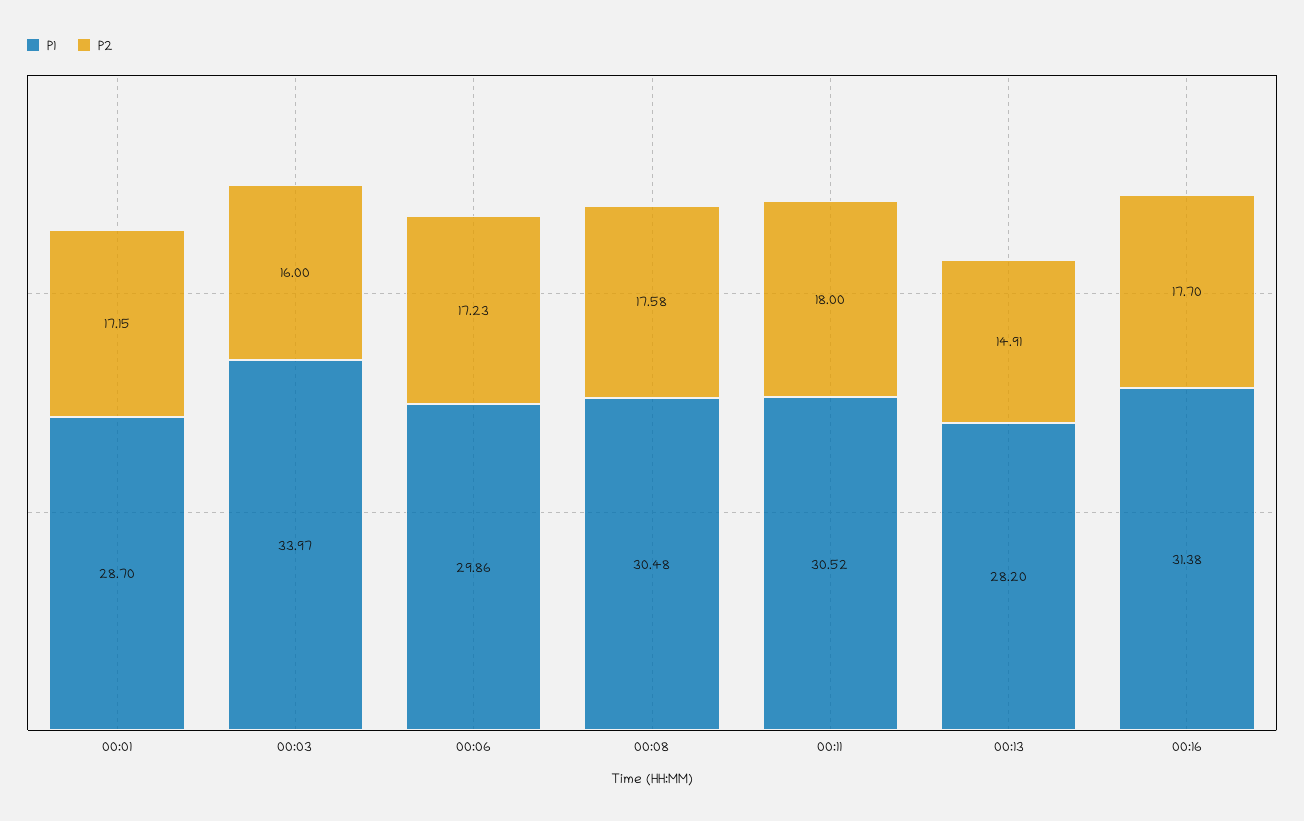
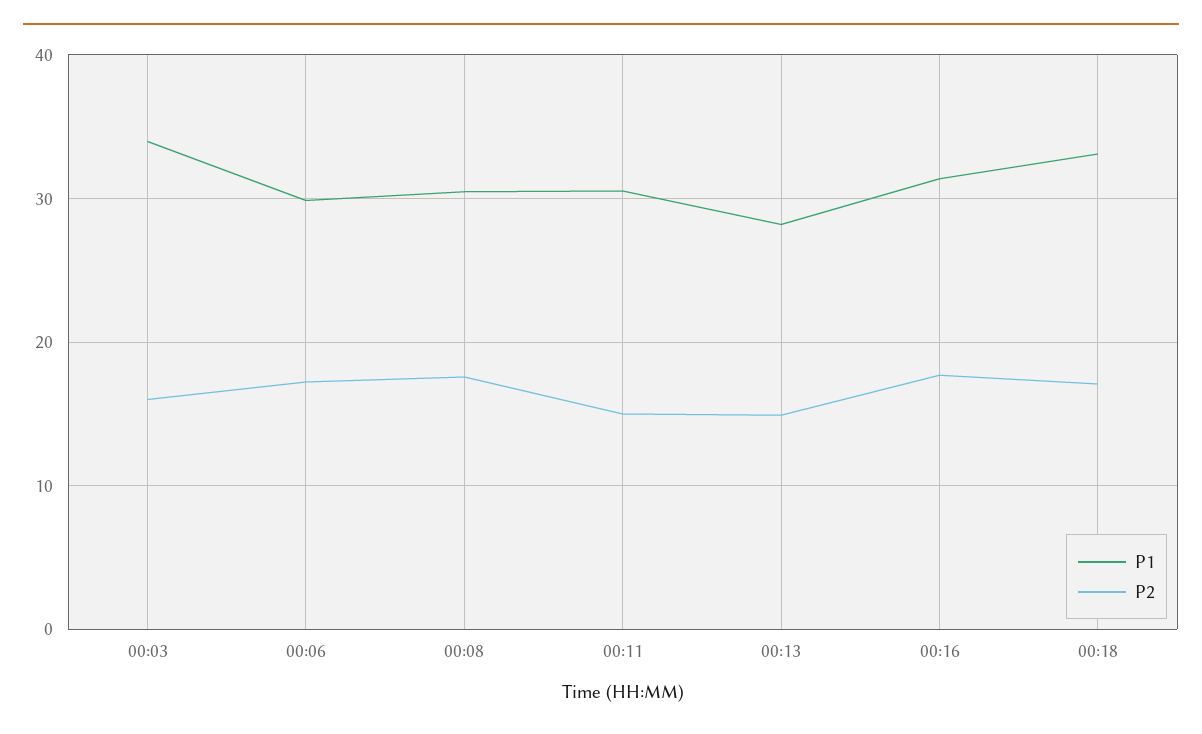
P1, 00:01: 28.7 -> none
P2, 00:01: 17.15 -> none
P2, 00:11: 18 -> 15
P1, 00:18: none -> 33
P2, 00:18: none -> 17

